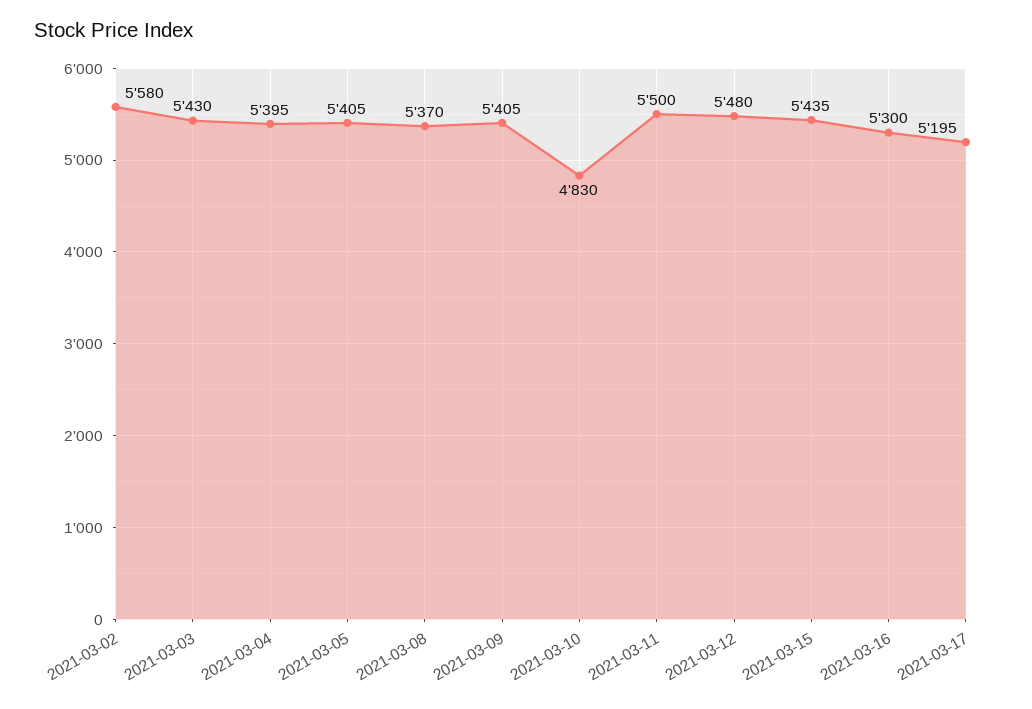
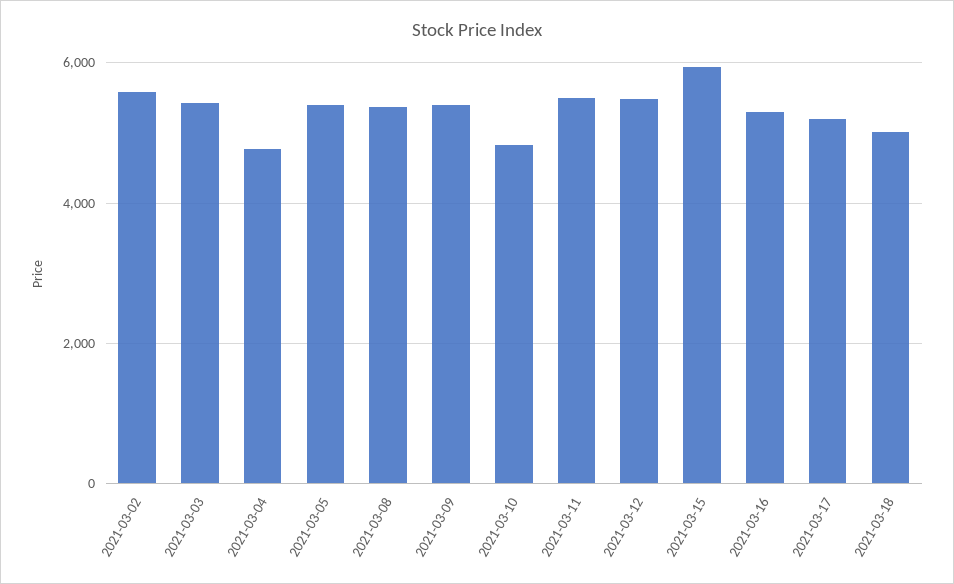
2021-03-04: 5395 -> 4800
2021-03-15: 5435 -> 6000
2021-03-18: none -> 5000

